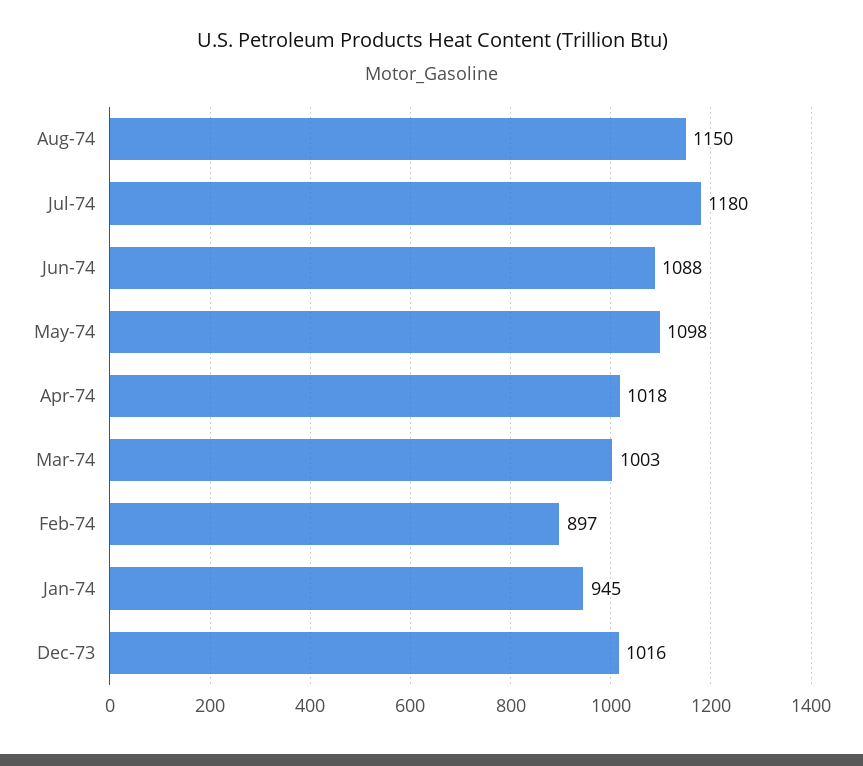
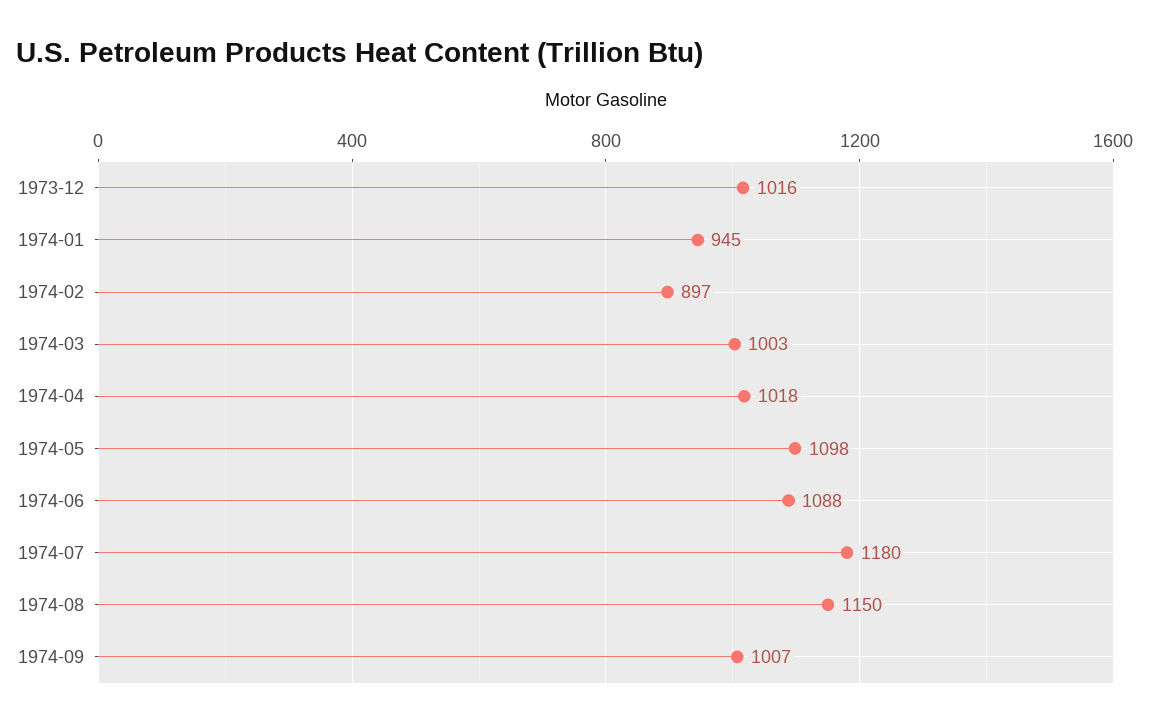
1974-09: none -> 1007

